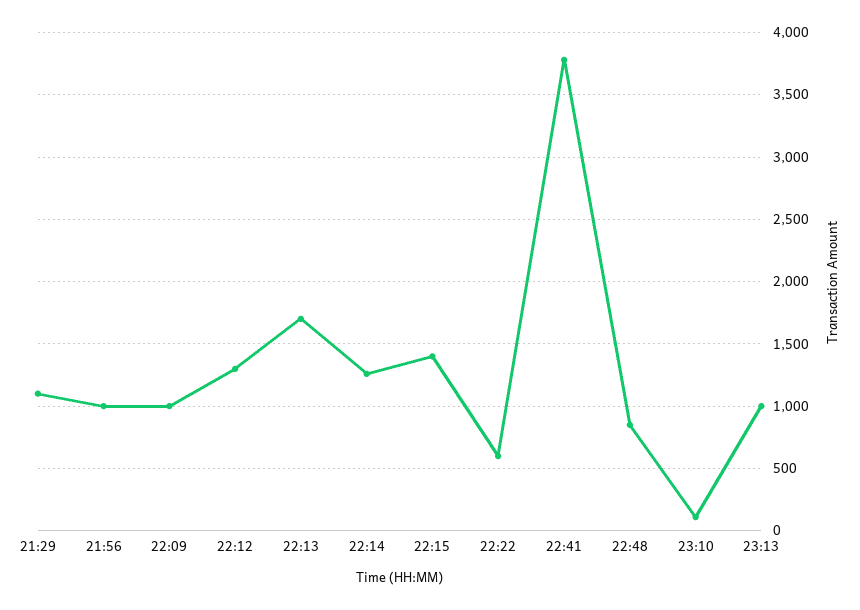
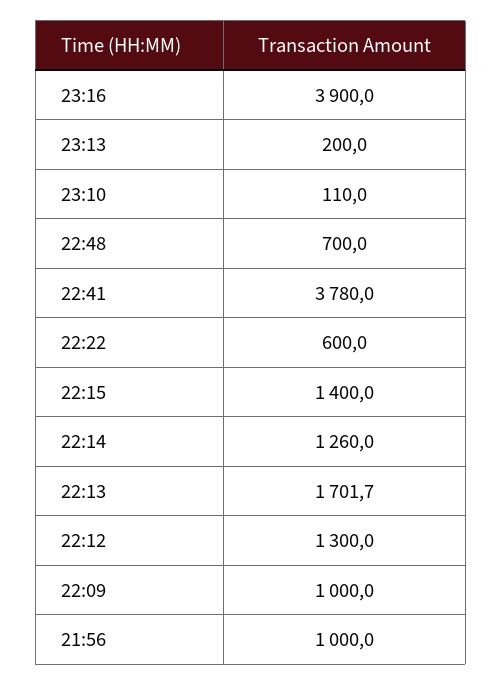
21:29: 1100 -> none
22:48: 850 -> 700
23:13: 1000 -> 200
23:16: none -> 3900

